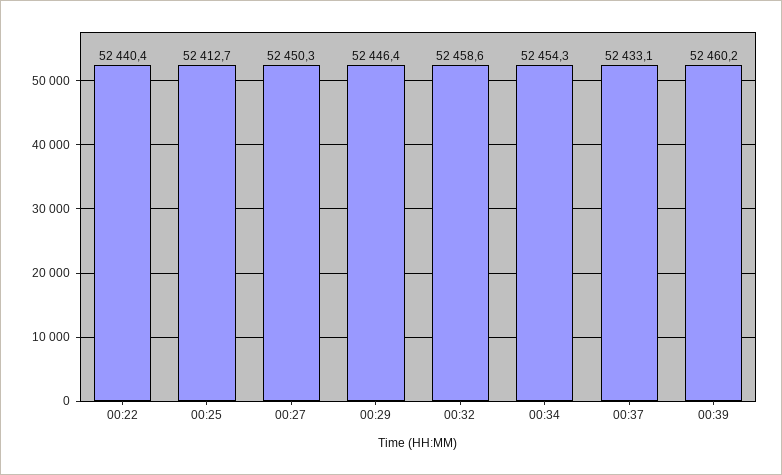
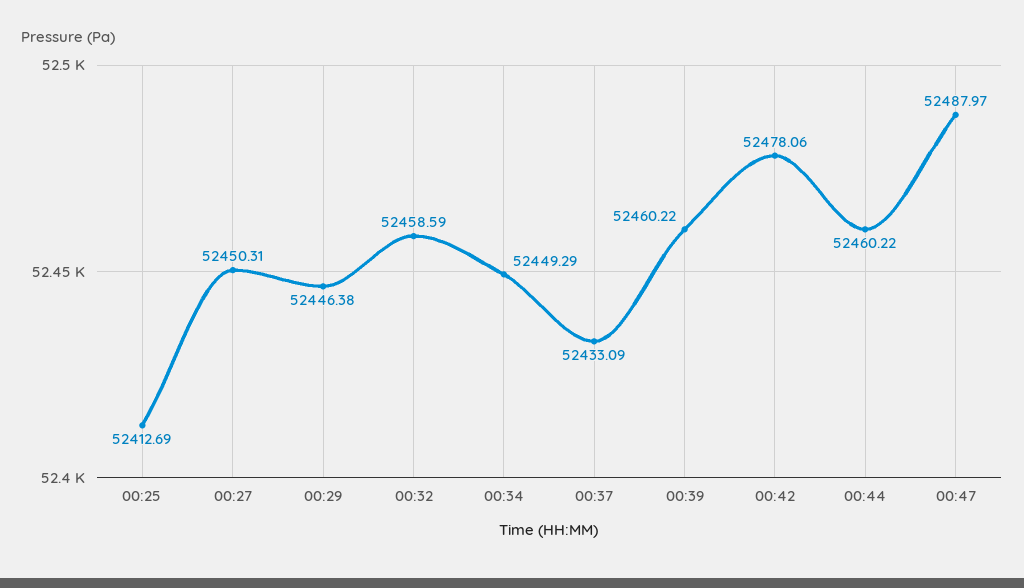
00:22: 52440.4 -> none
00:34: 52454.3 -> 52449.29
00:42: none -> 52478.06
00:44: none -> 52460.22
00:47: none -> 52487.97

